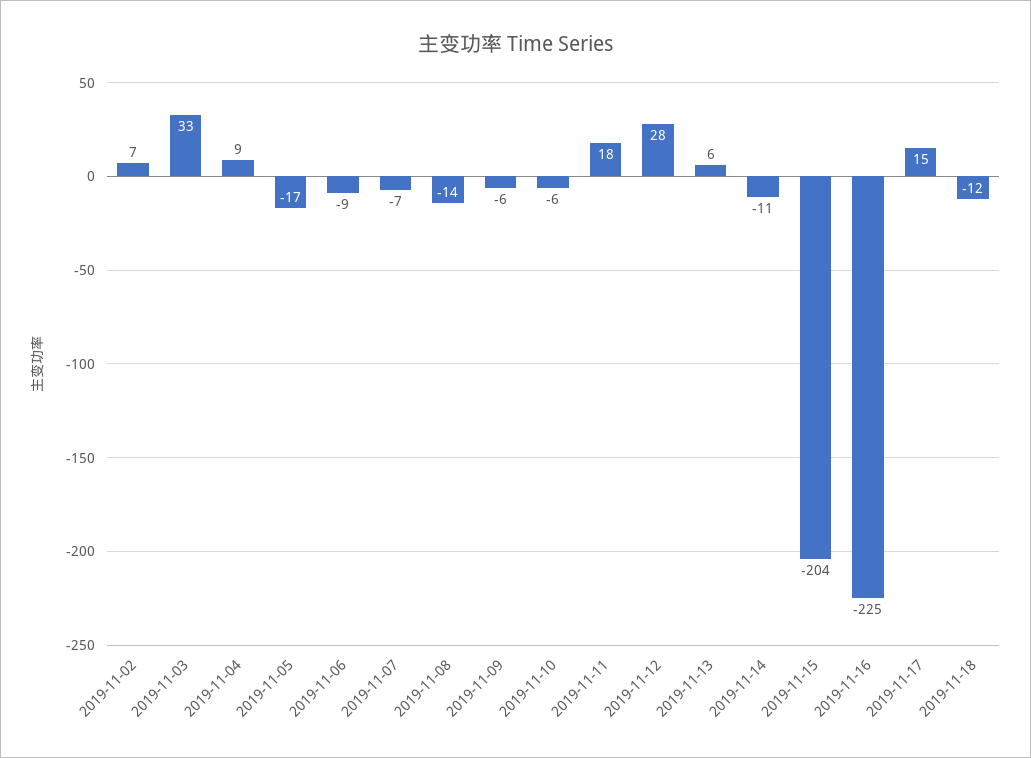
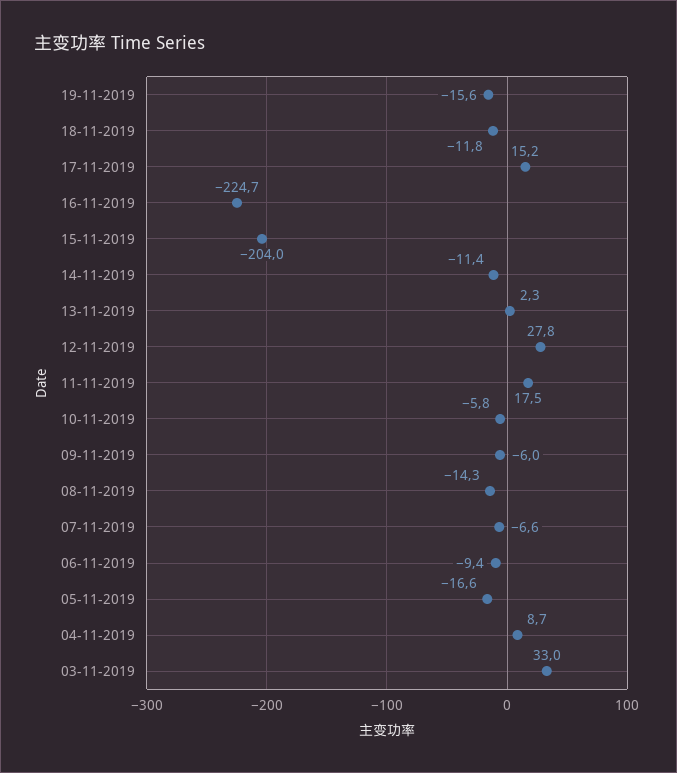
2019-11-02: 7 -> none
2019-11-13: 6 -> 2.3
19-11-2019: none -> -15.6

